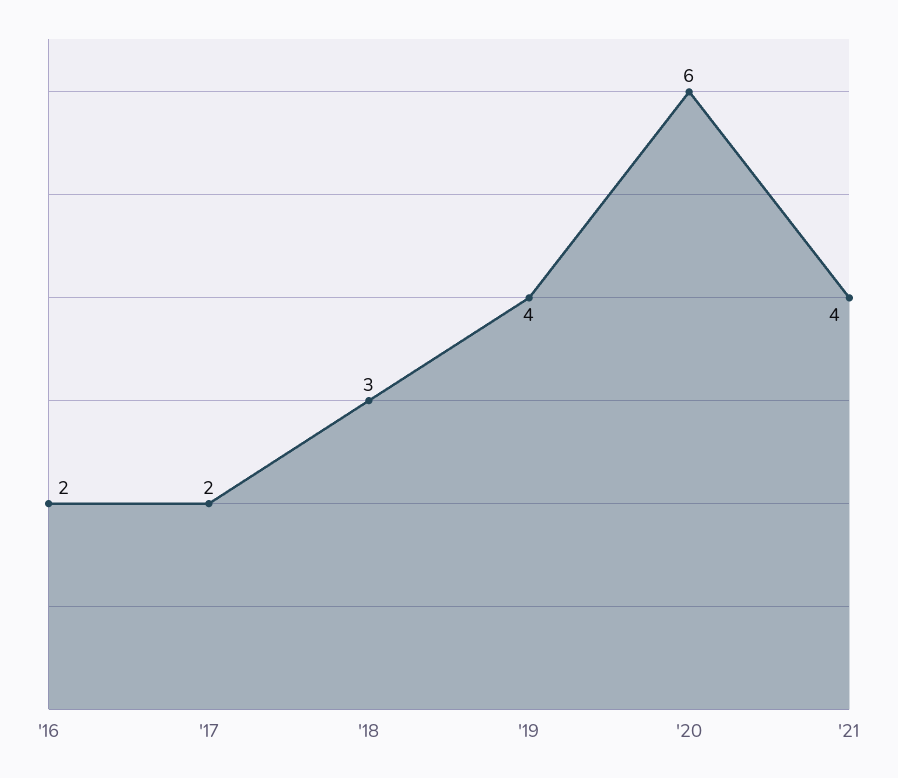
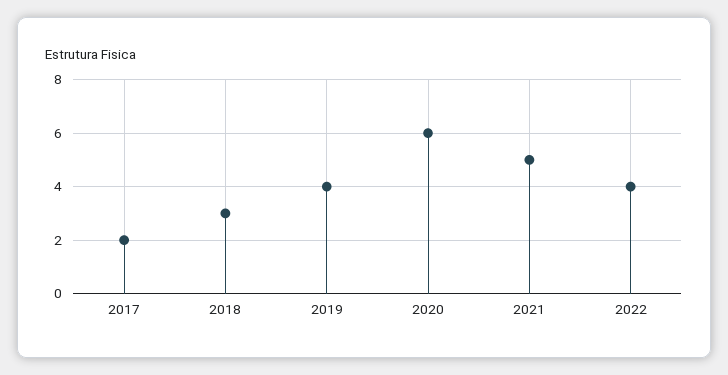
'16: 2 -> none
'21: 4 -> 5
2022: none -> 4

